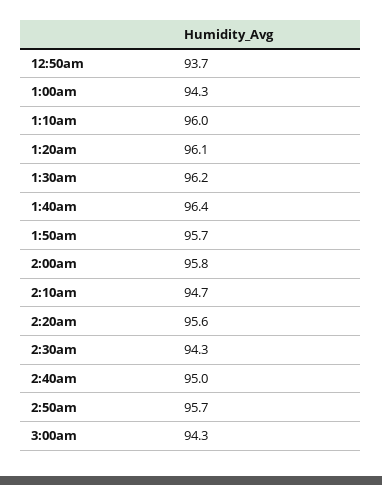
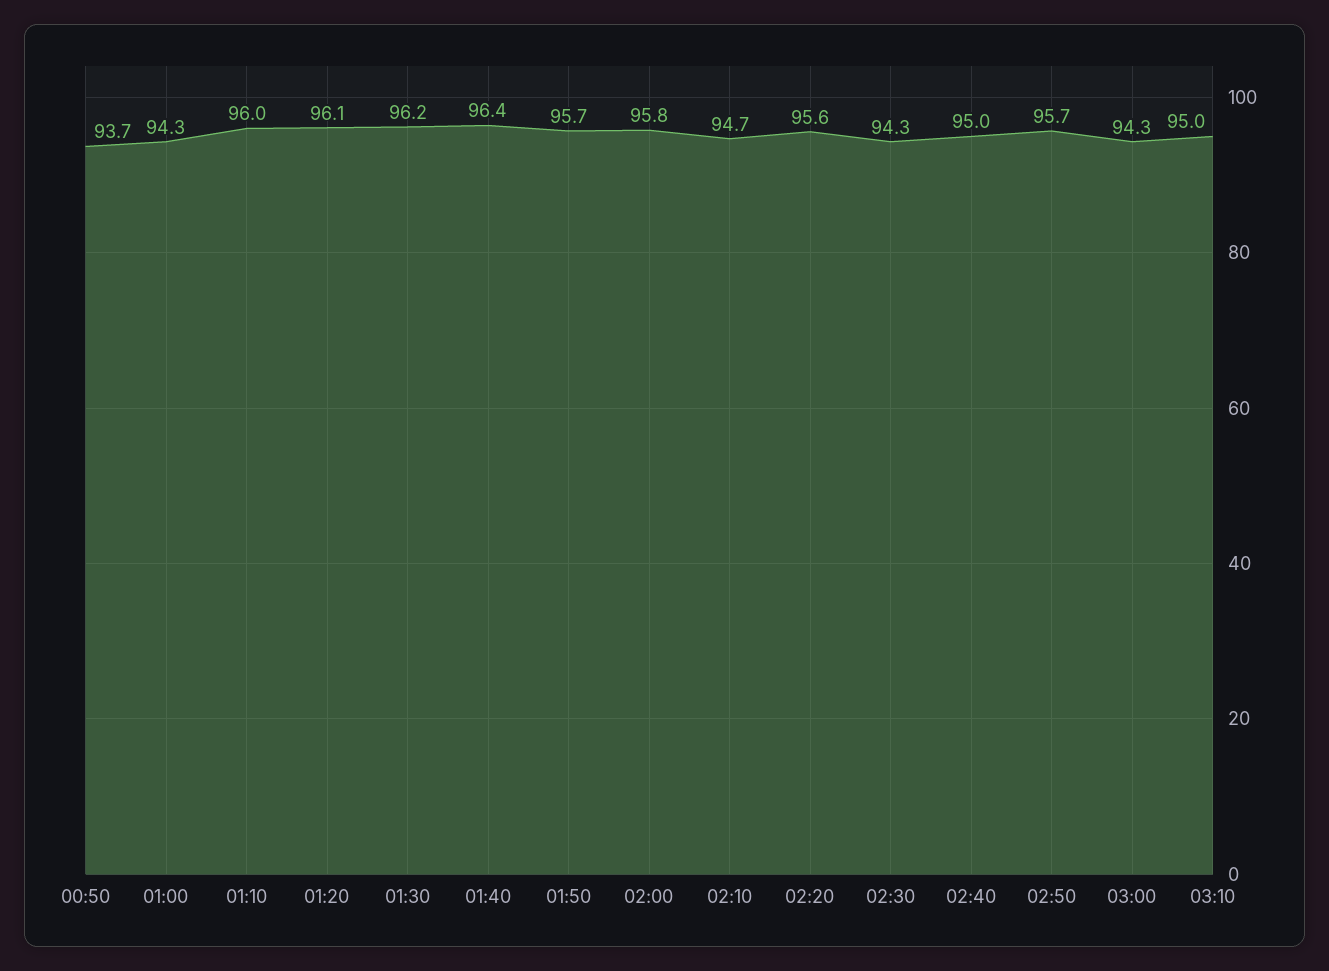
03:10: none -> 95

